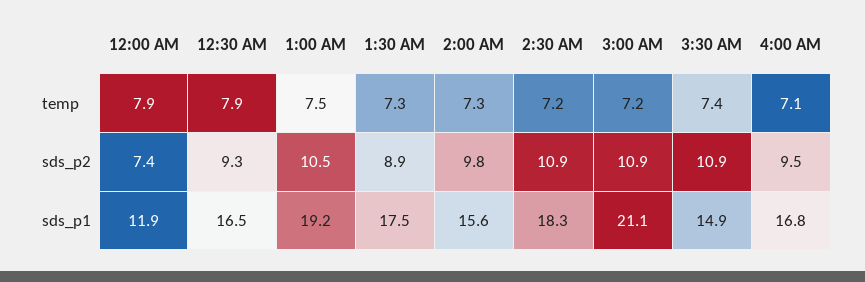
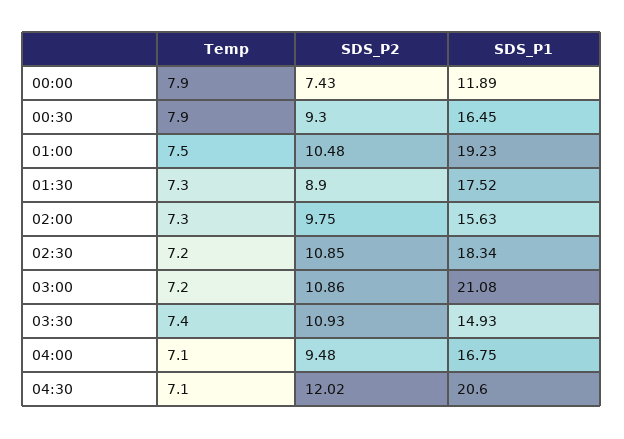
04:30, temp: none -> 7.1
04:30, sds_p2: none -> 12.02
04:30, sds_p1: none -> 20.6

